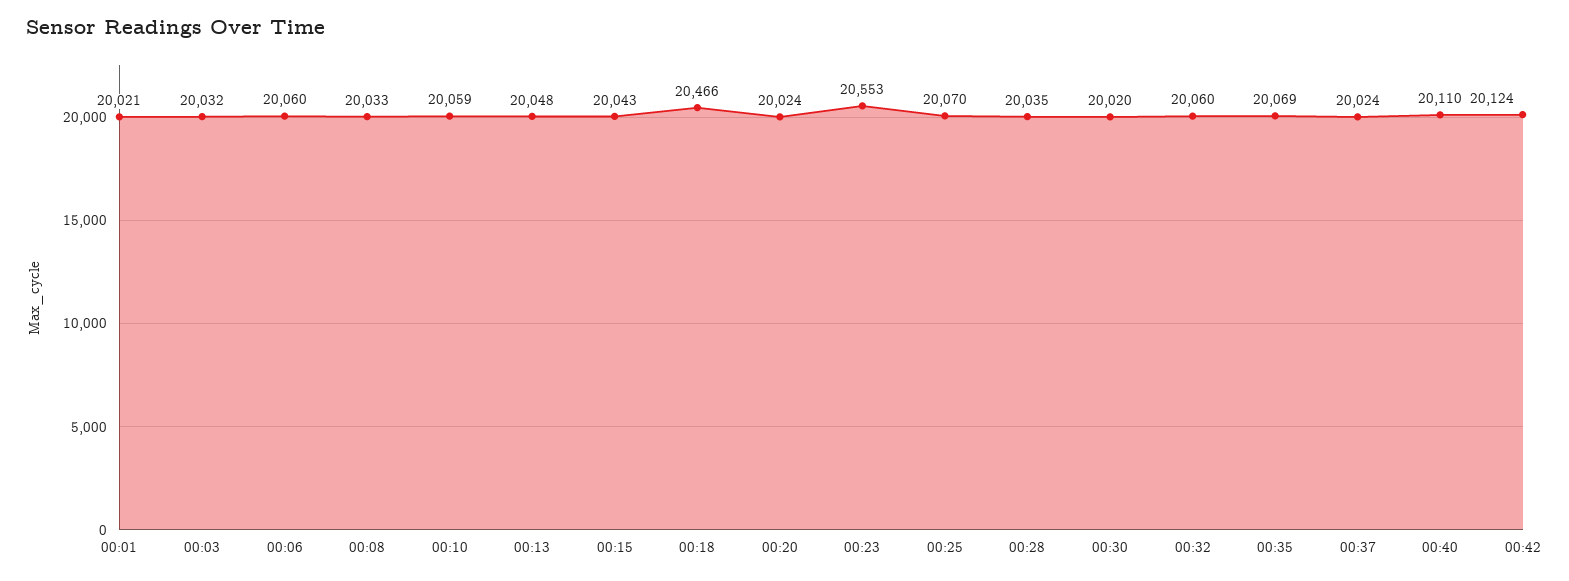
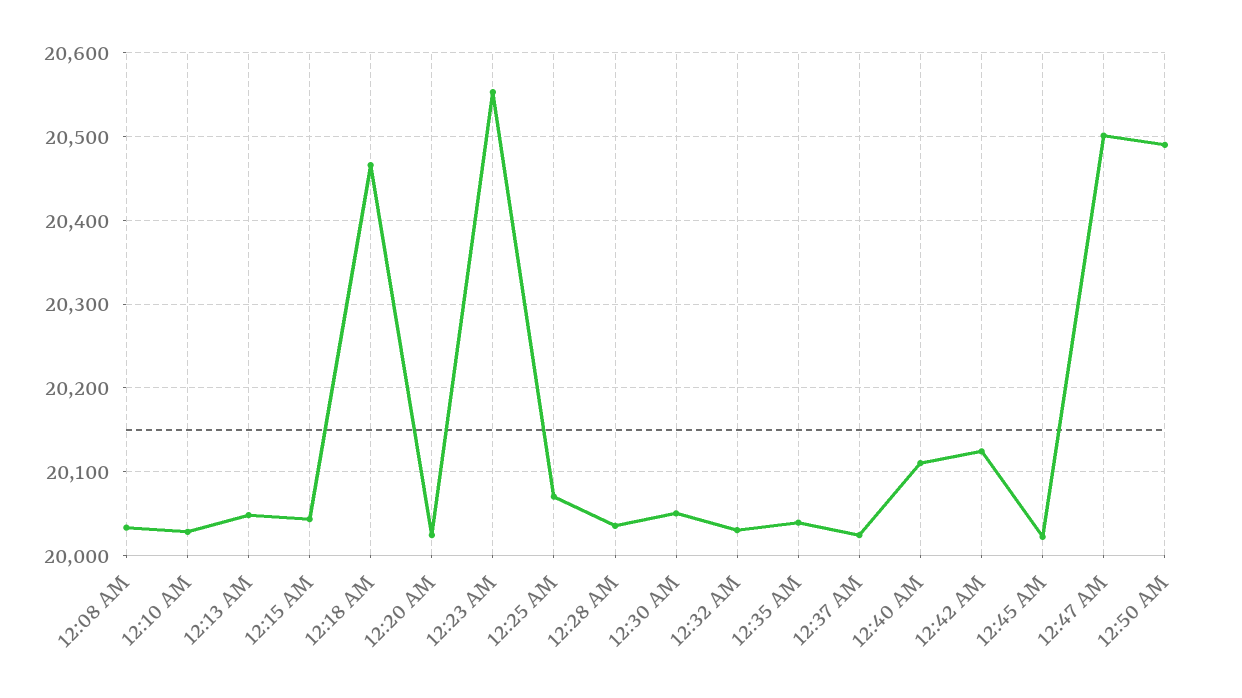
00:01: 20021 -> none
00:03: 20032 -> none
00:06: 20060 -> none
00:10: 20059 -> 20030
00:30: 20020 -> 20050
00:32: 20060 -> 20030
00:35: 20069 -> 20040
12:45 AM: none -> 20020
12:47 AM: none -> 20500
12:50 AM: none -> 20490

